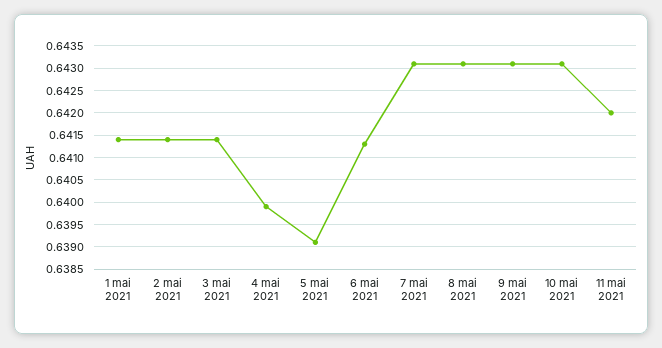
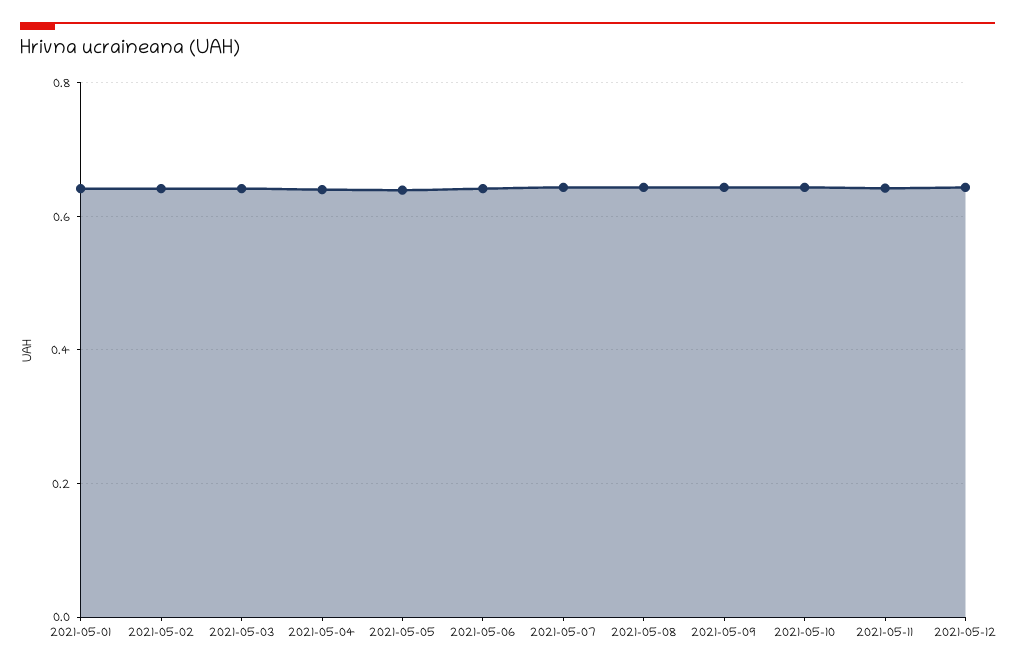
2021-05-12: none -> 0.64

